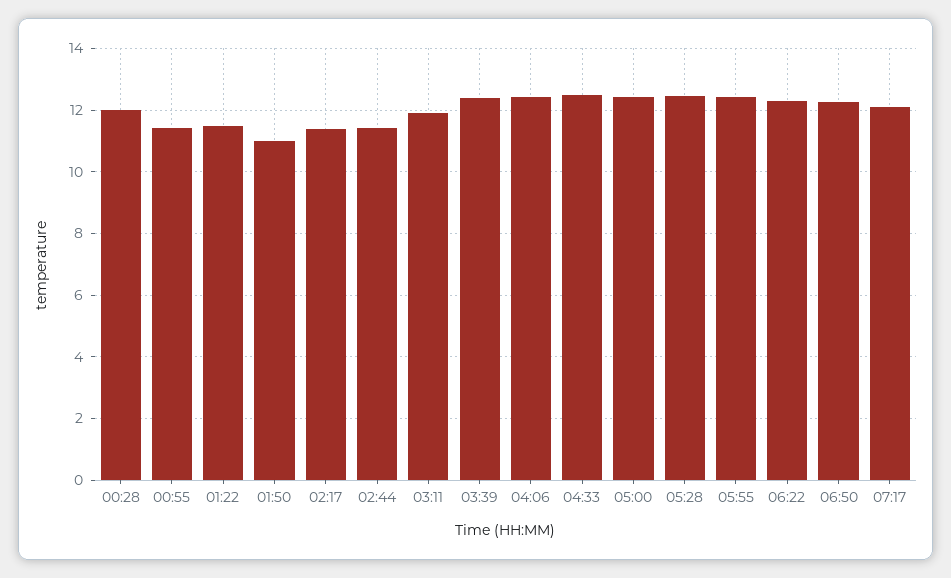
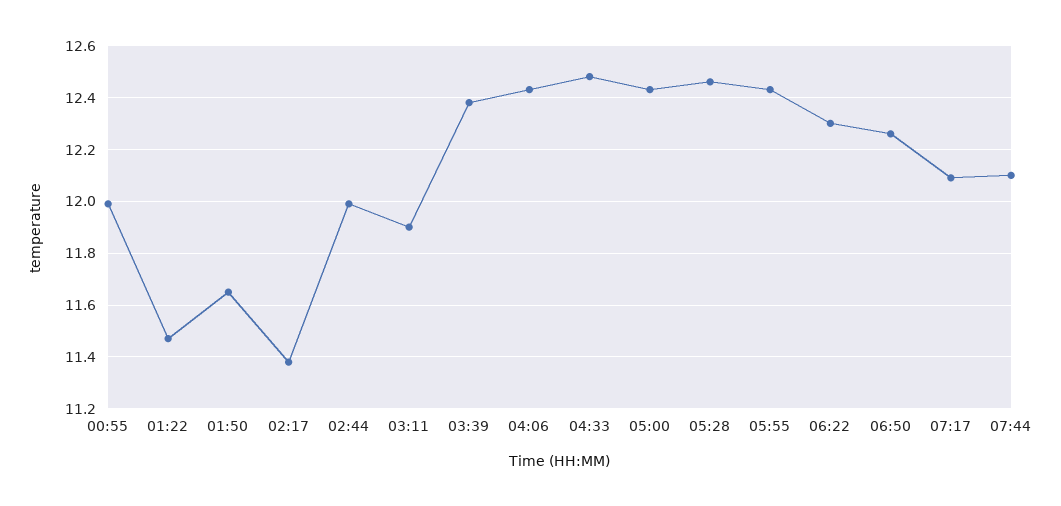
00:28: 12 -> none
00:55: 11.4 -> 12
01:50: 11 -> 11.65
02:44: 11.4 -> 12
07:44: none -> 12.1

